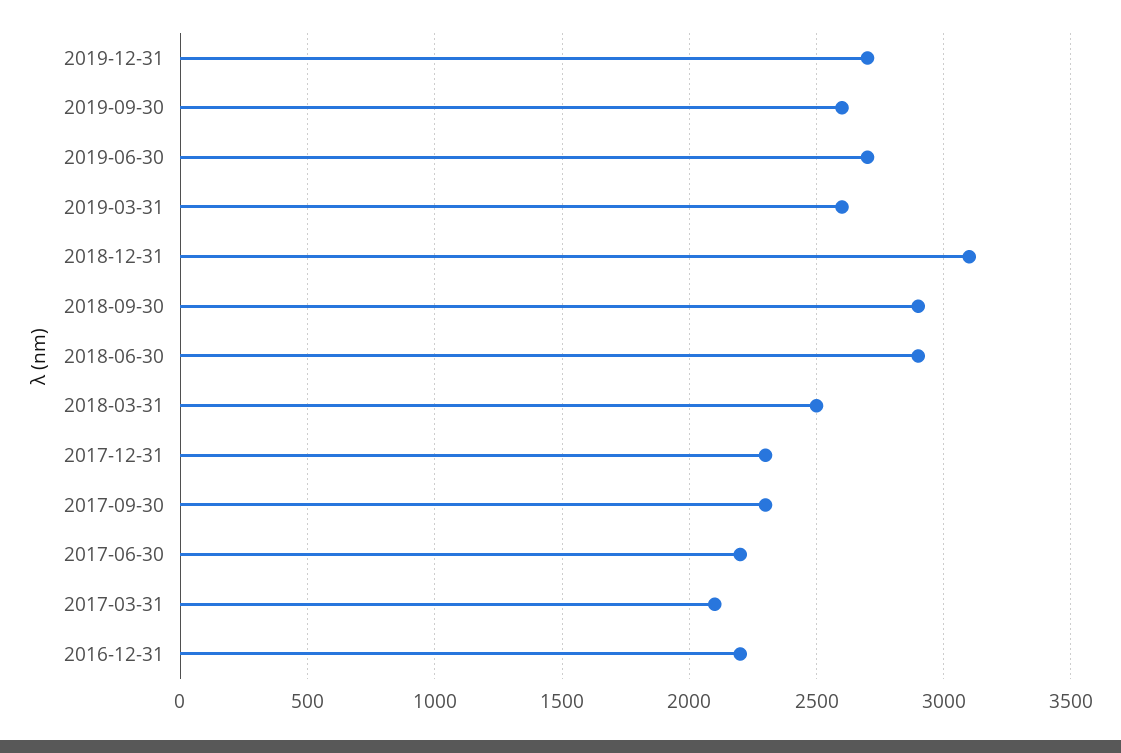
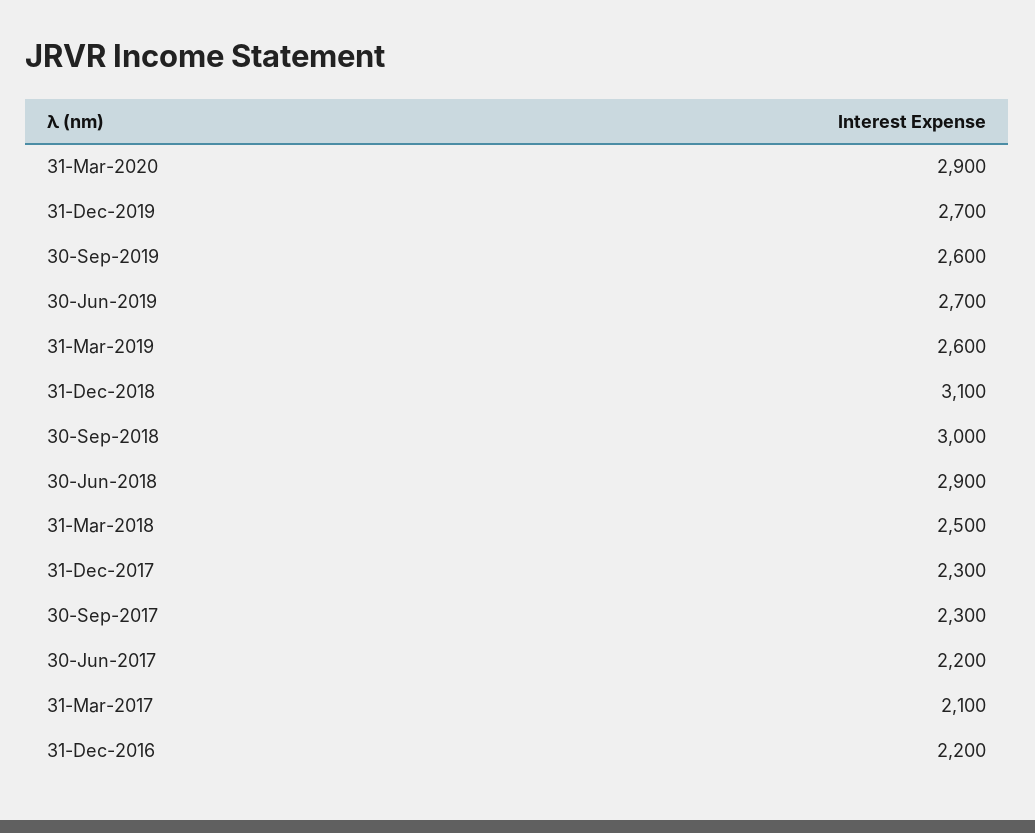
2018-09-30: 2900 -> 3000
31-Mar-2020: none -> 2900

